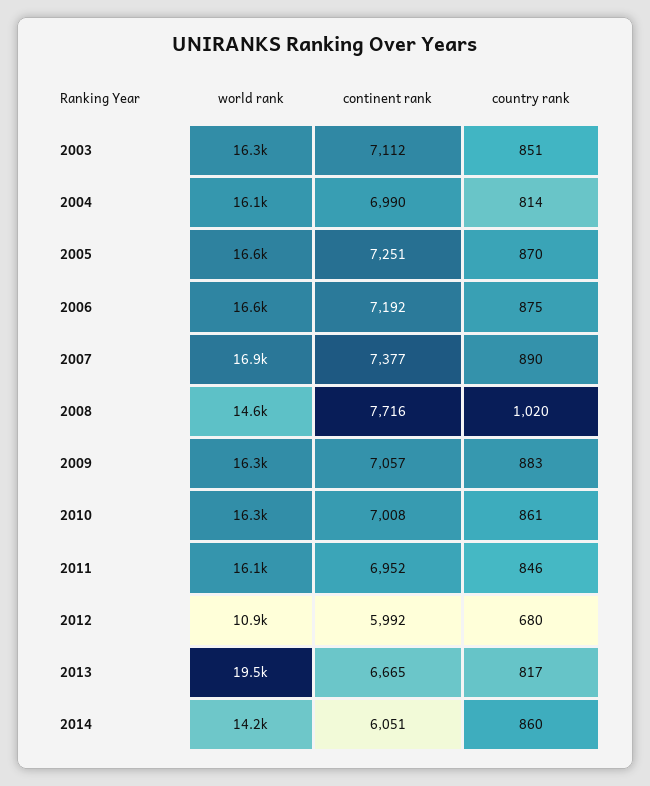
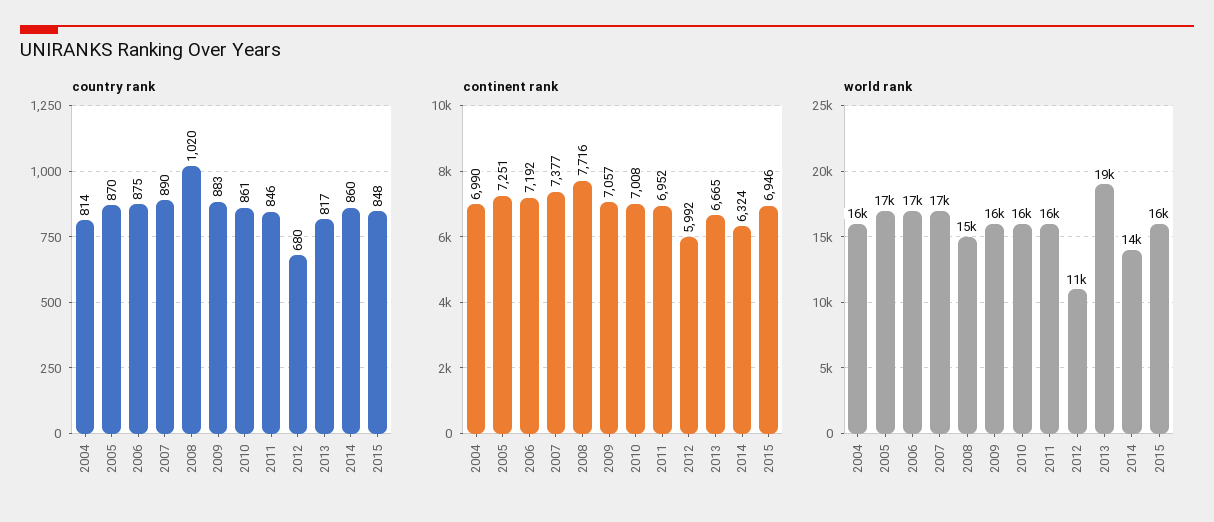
world rank, 2003: 16300 -> none
continent rank, 2003: 7112 -> none
country rank, 2003: 851 -> none
continent rank, 2014: 6051 -> 6324
country rank, 2015: none -> 848
continent rank, 2015: none -> 6946
world rank, 2015: none -> 16000

